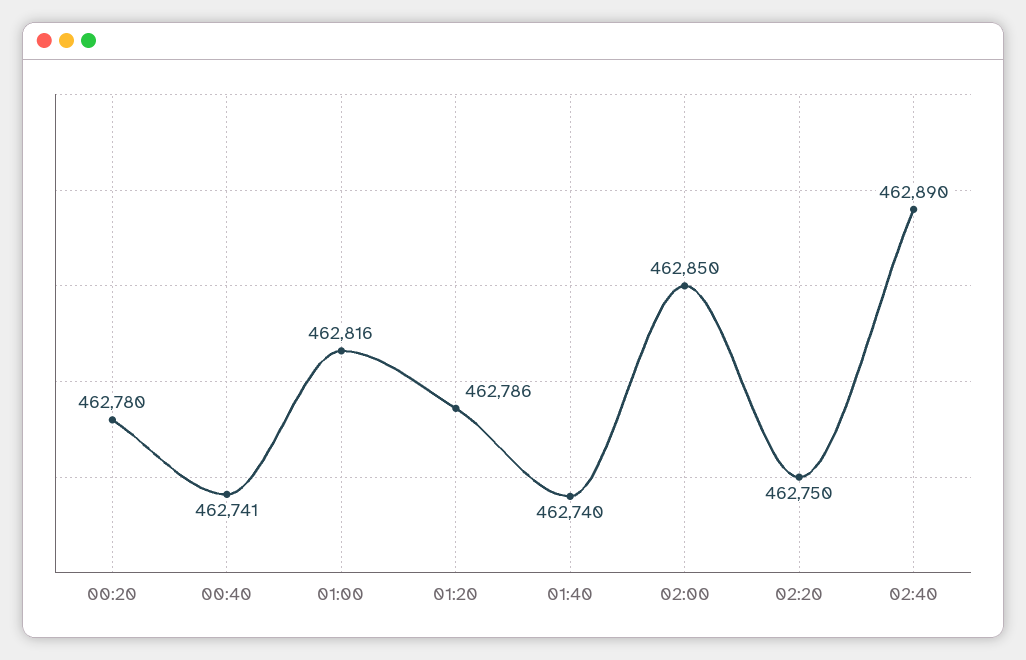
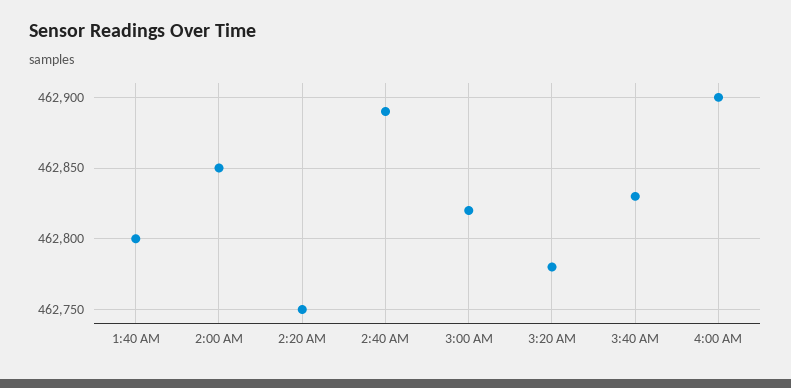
00:20: 462780 -> none
00:40: 462741 -> none
01:00: 462816 -> none
01:20: 462786 -> none
01:40: 462740 -> 462800
3:00 AM: none -> 462820
3:20 AM: none -> 462780
3:40 AM: none -> 462830
4:00 AM: none -> 462900

